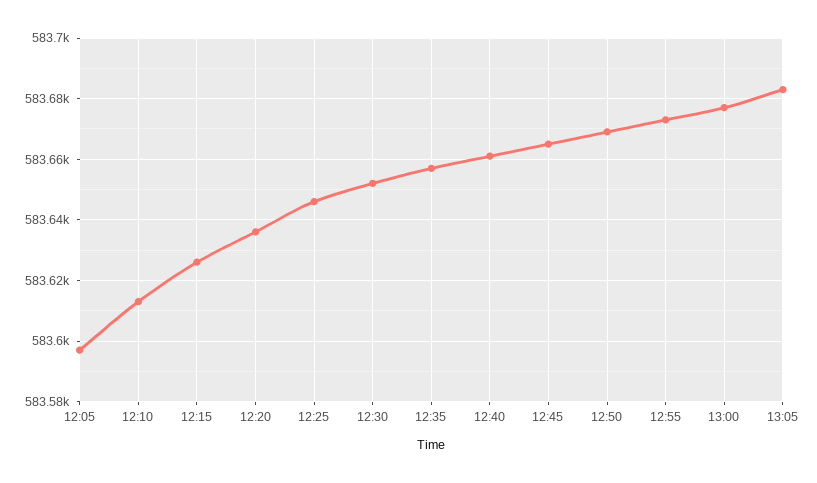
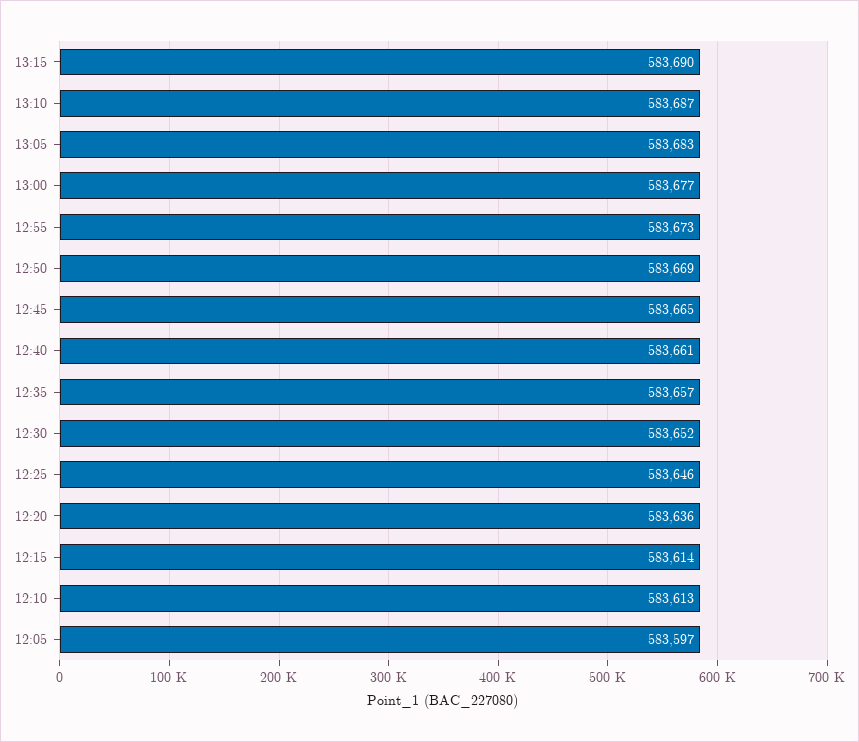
12:15: 583625 -> 583614
13:15: none -> 583690
13:10: none -> 583687

